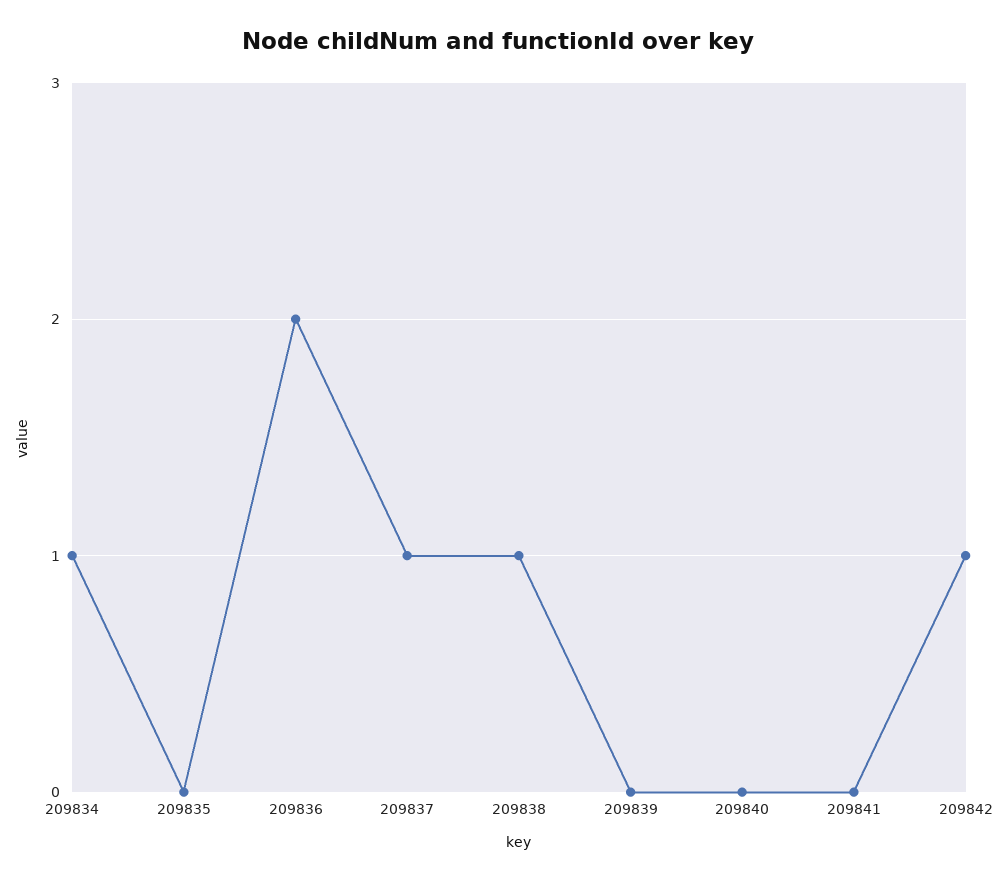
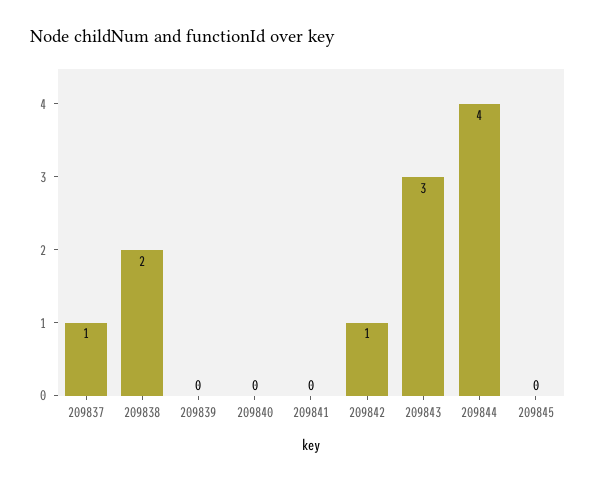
209834: 1 -> none
209835: 0 -> none
209836: 2 -> none
209838: 1 -> 2
209843: none -> 3
209844: none -> 4
209845: none -> 0

